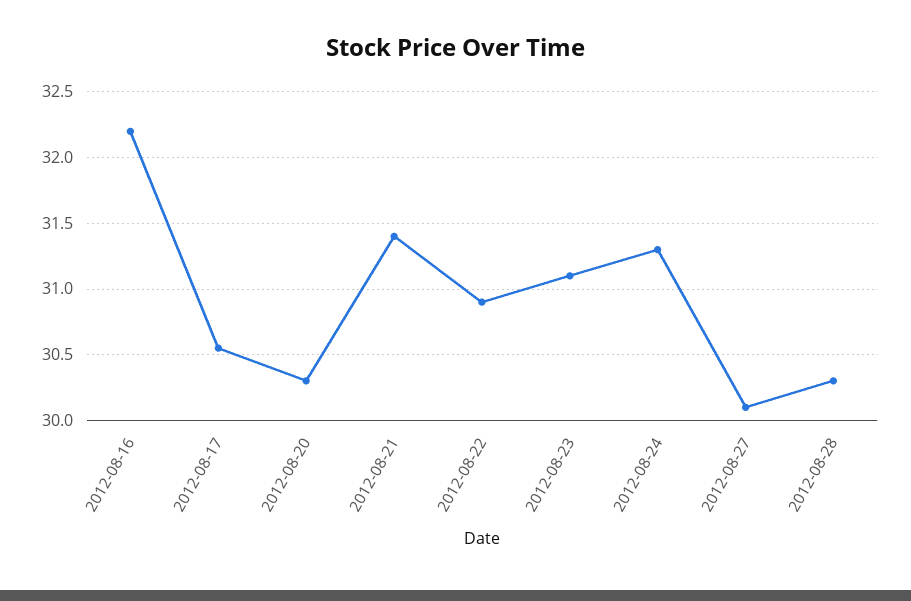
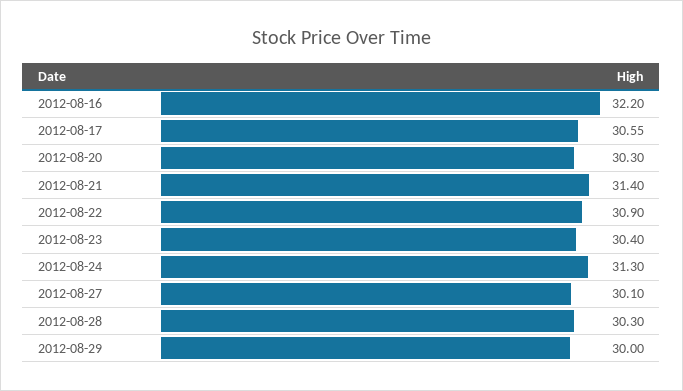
2012-08-23: 31.1 -> 30.4
2012-08-29: none -> 30

